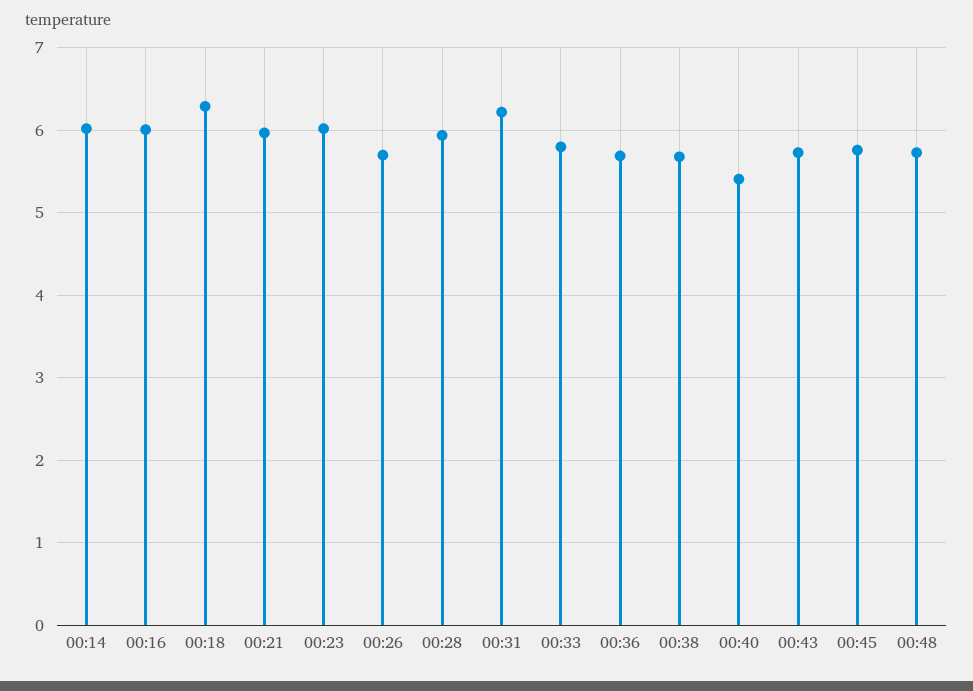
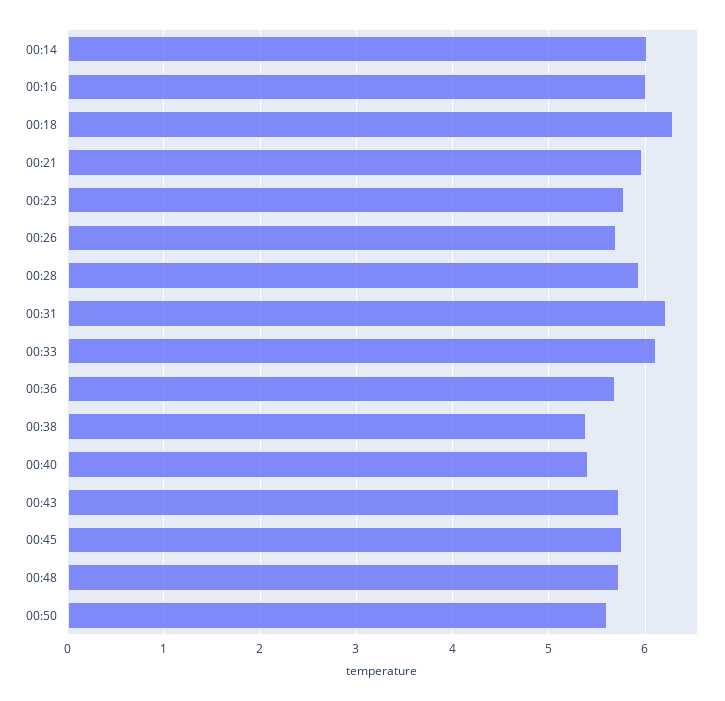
00:23: 6 -> 5.8
00:33: 5.8 -> 6.1
00:38: 5.7 -> 5.4
00:50: none -> 5.6

